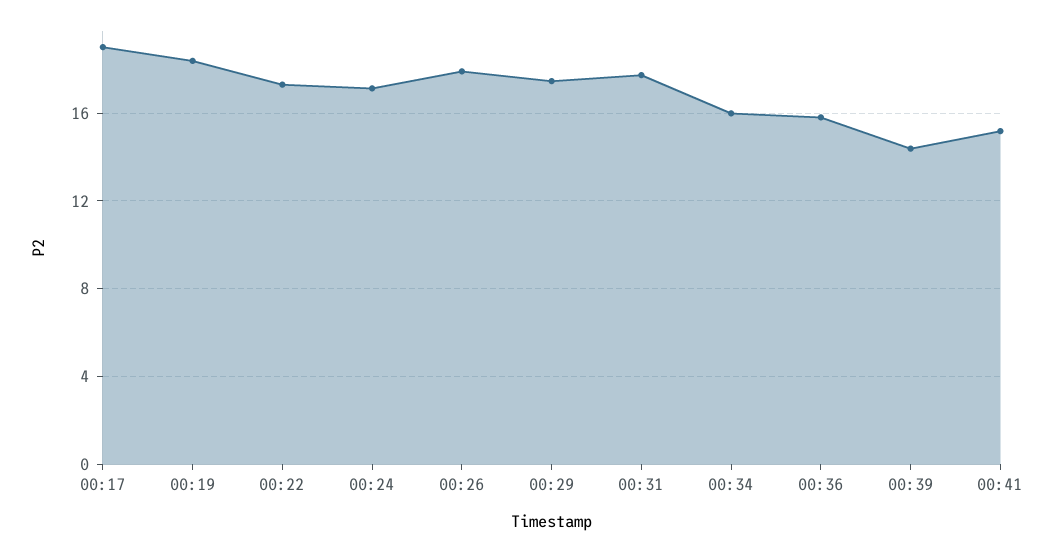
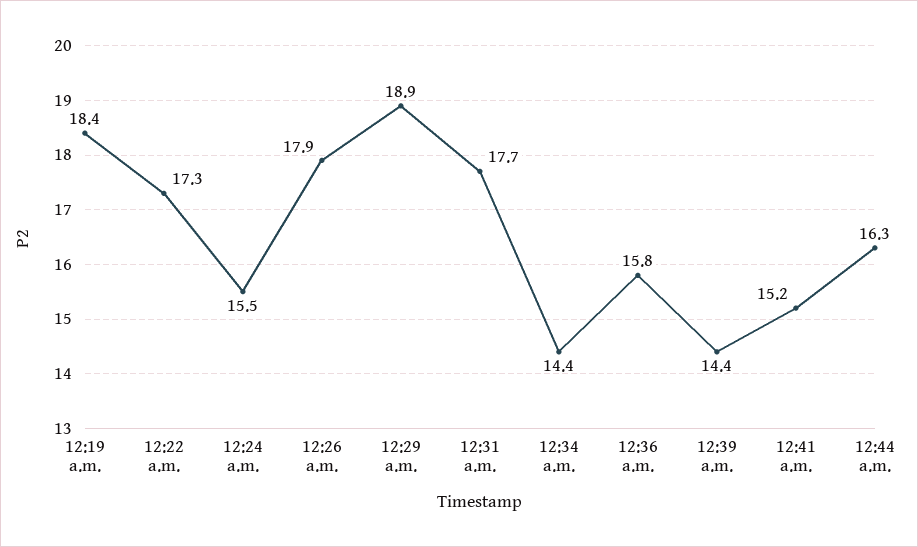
00:17: 19 -> none
00:24: 17 -> 15.5
00:29: 17.5 -> 18.9
00:34: 16 -> 14.4
12:44 a.m.: none -> 16.3

